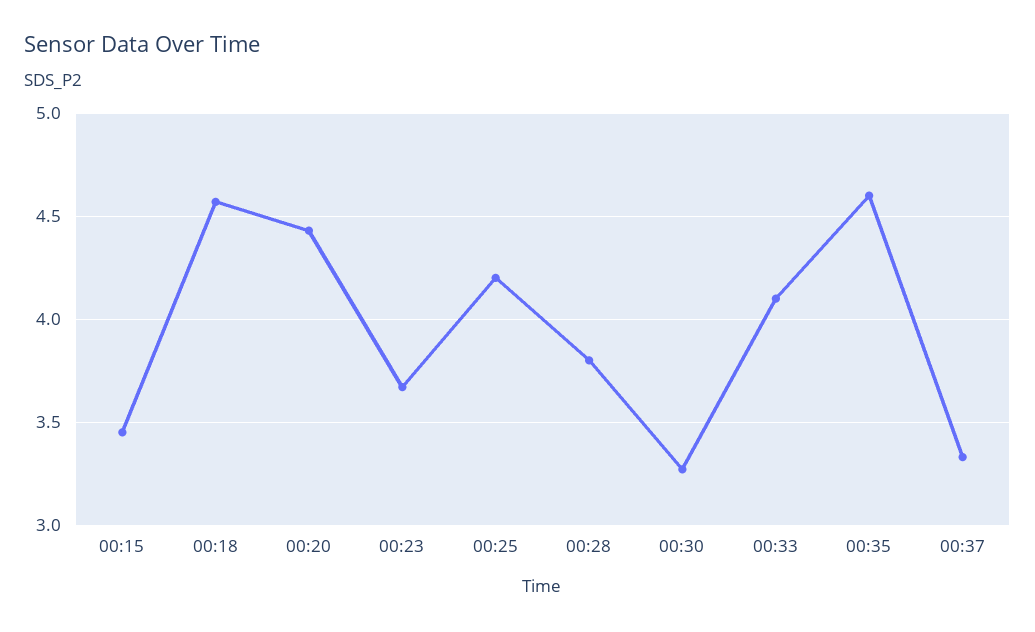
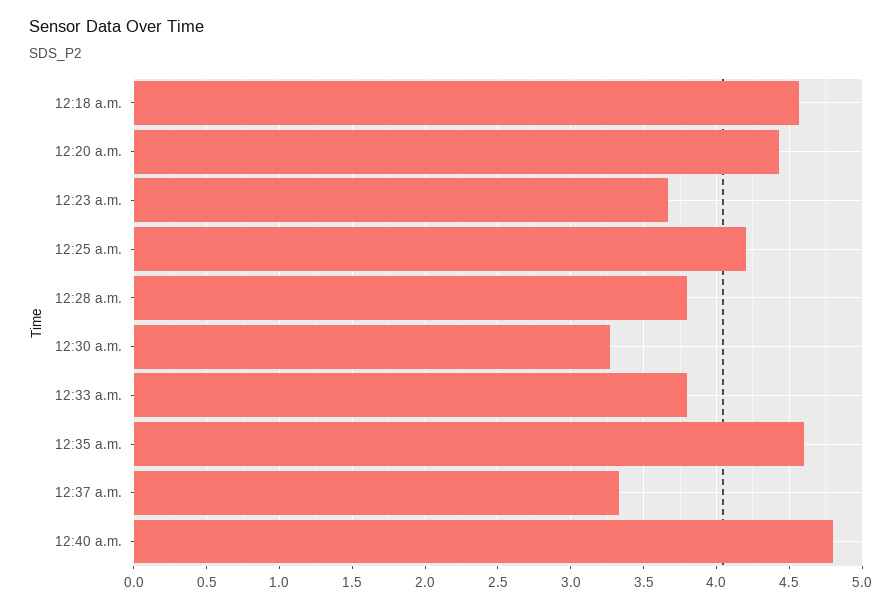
00:15: 3.45 -> none
00:33: 4.1 -> 3.8
12:40 a.m.: none -> 4.8

